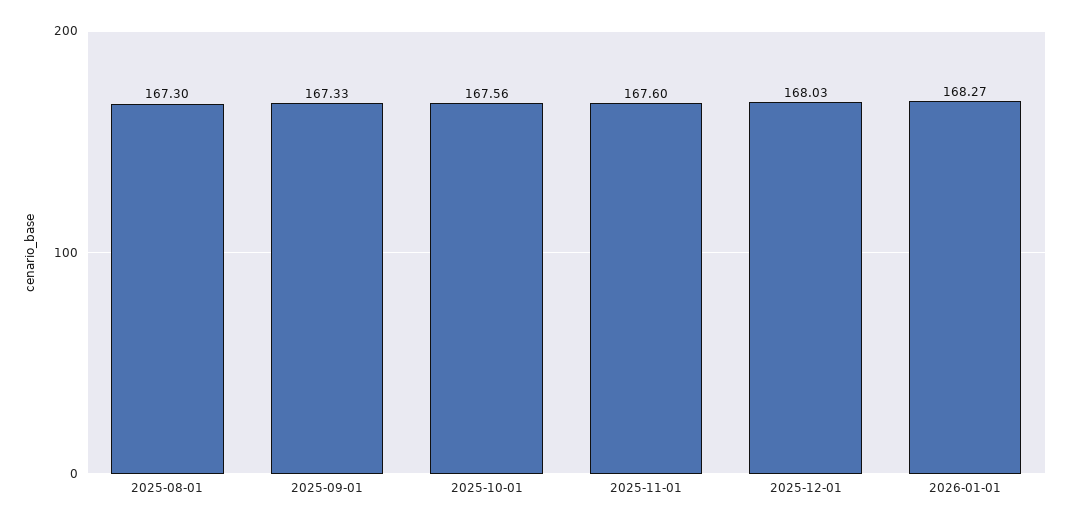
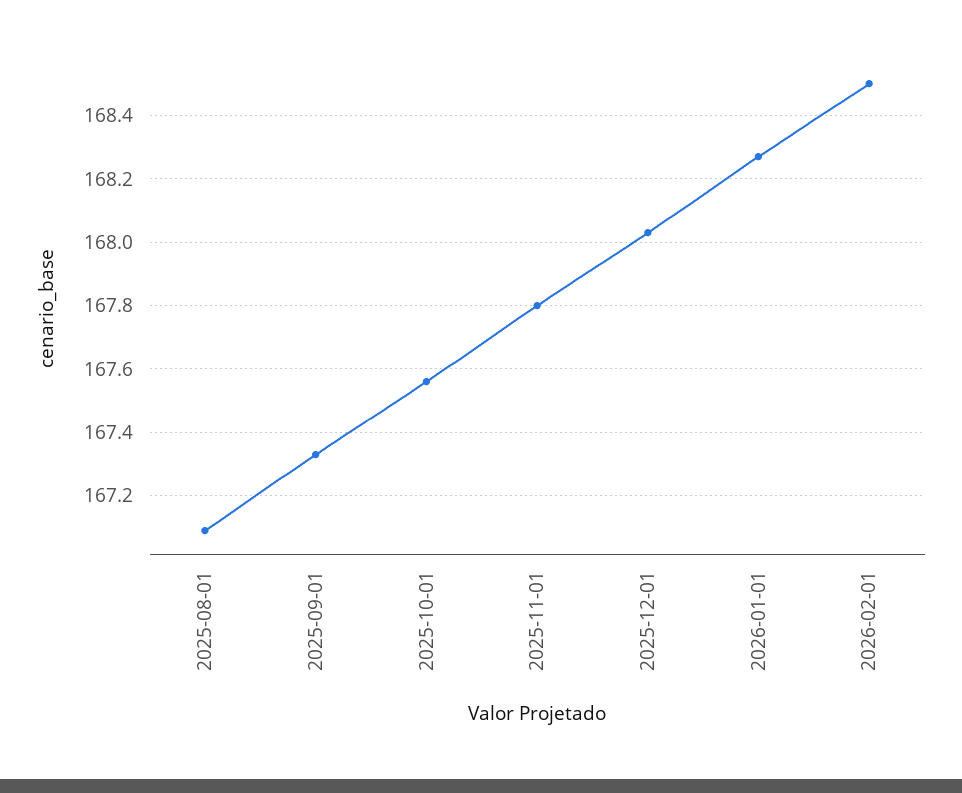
2025-08-01: 167.3 -> 167.1
2025-11-01: 167.6 -> 167.8
2026-02-01: none -> 168.5

